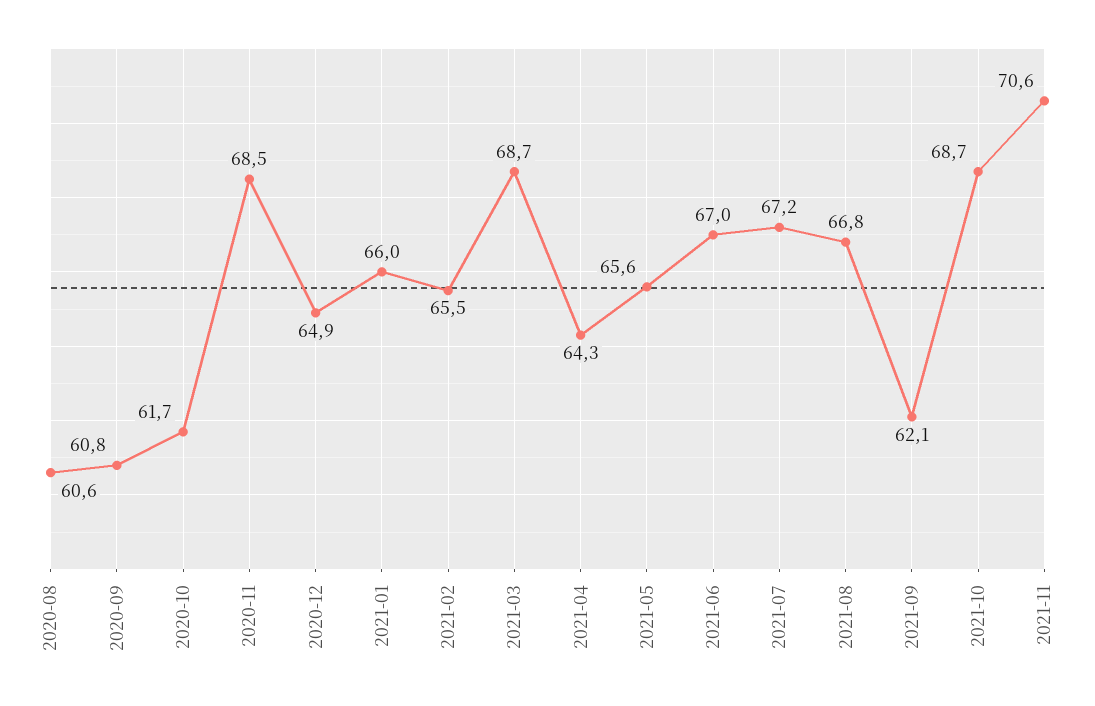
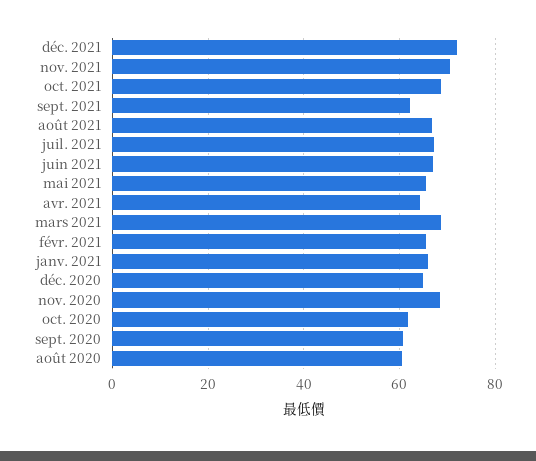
déc. 2021: none -> 72

